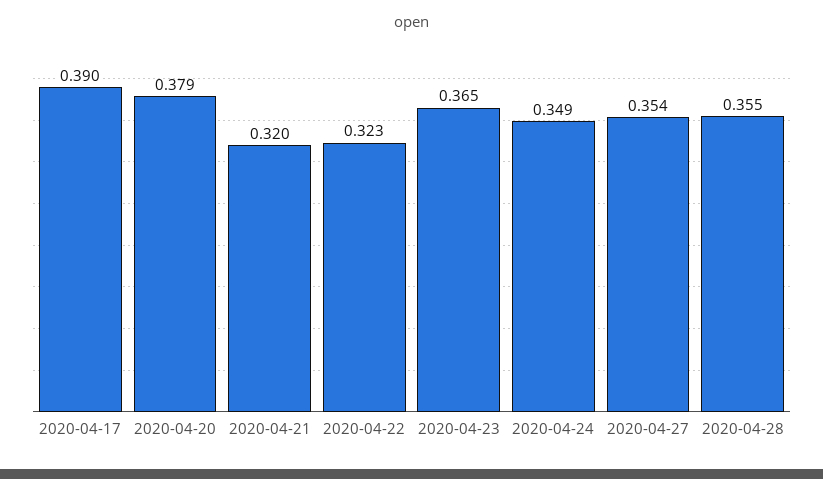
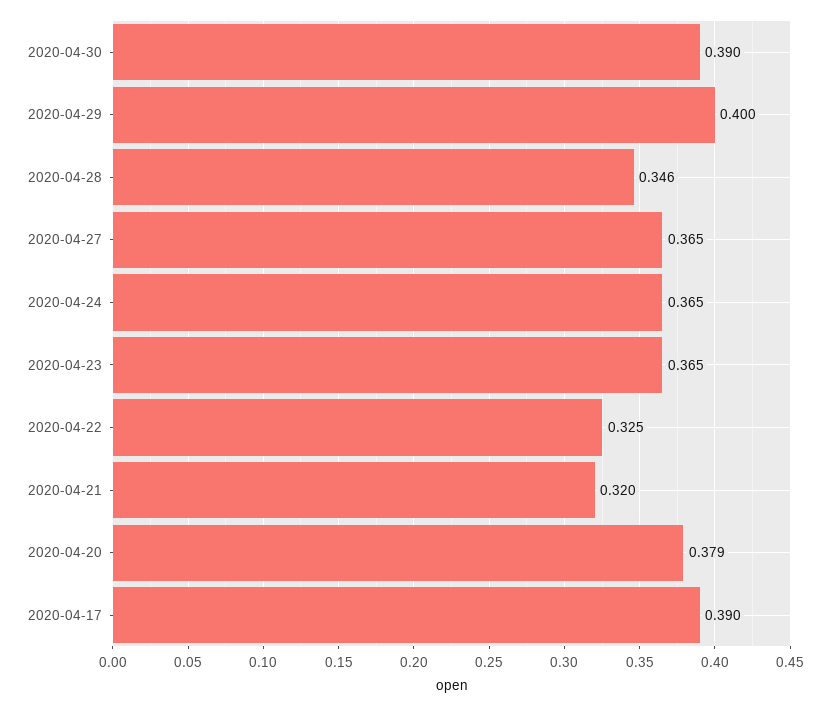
2020-04-22: 0.323 -> 0.325
2020-04-24: 0.349 -> 0.365
2020-04-27: 0.354 -> 0.365
2020-04-28: 0.355 -> 0.346
2020-04-30: none -> 0.39
2020-04-29: none -> 0.4

